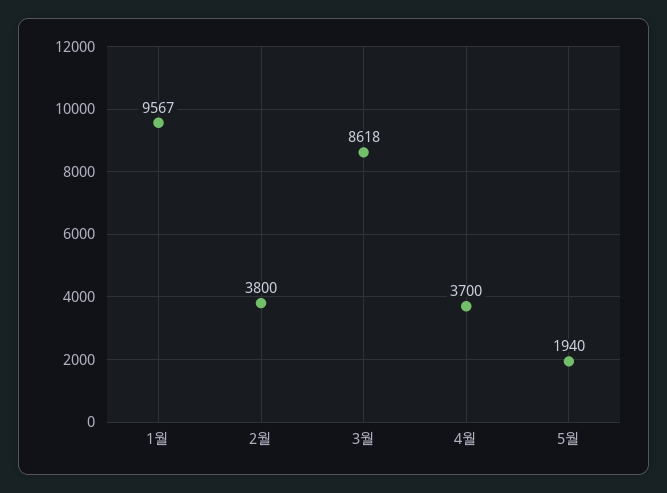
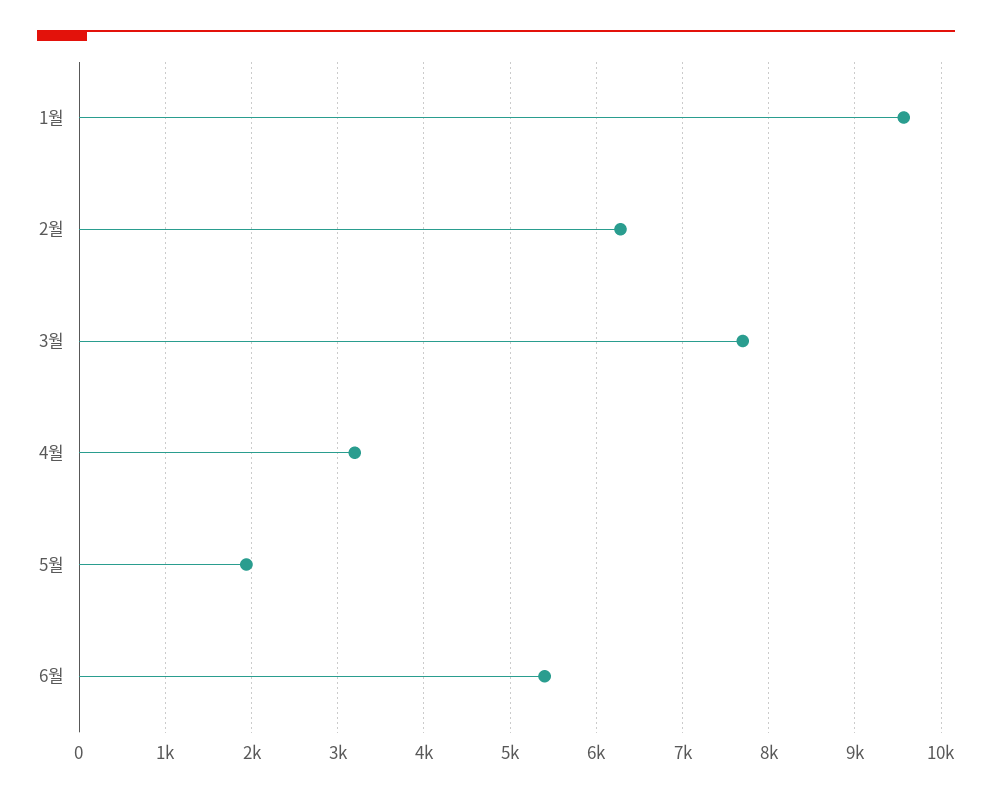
2월: 3800 -> 6300
3월: 8618 -> 7700
4월: 3700 -> 3200
6월: none -> 5400

